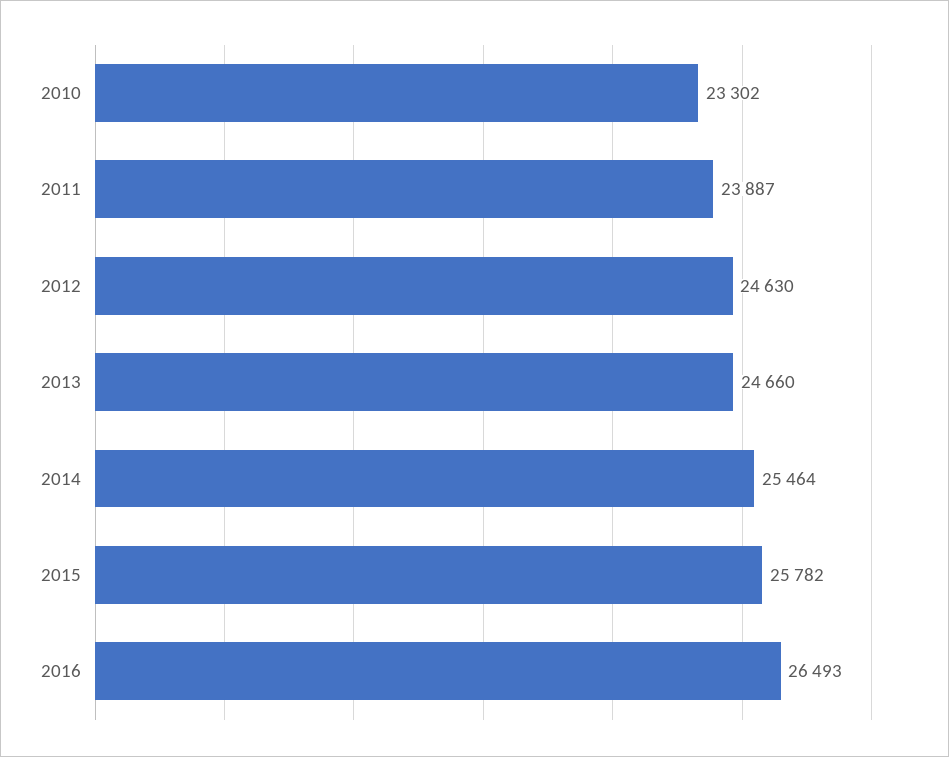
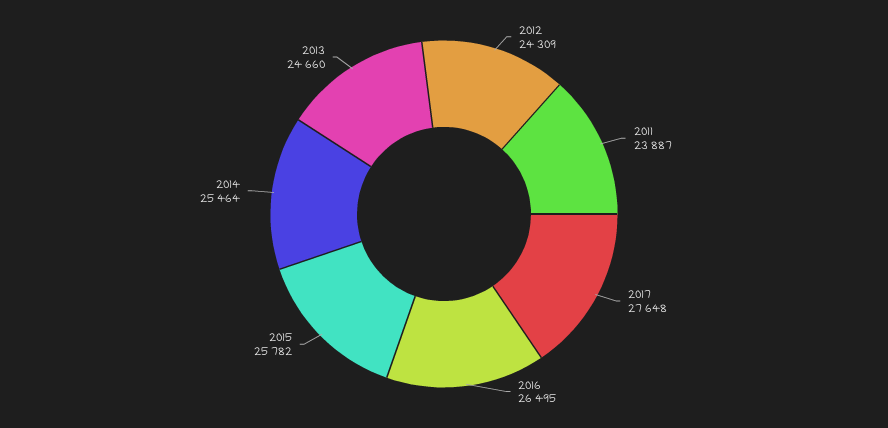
2010: 23302 -> none
2012: 24630 -> 24309
2016: 26493 -> 26495
2017: none -> 27648

